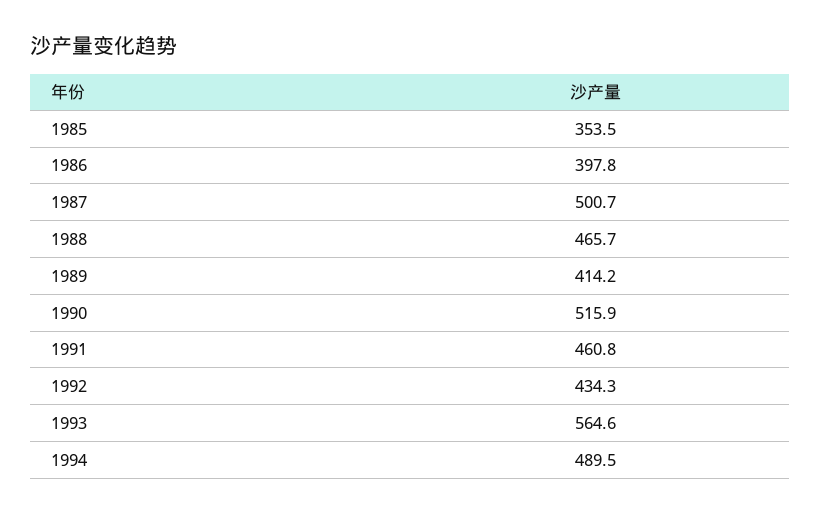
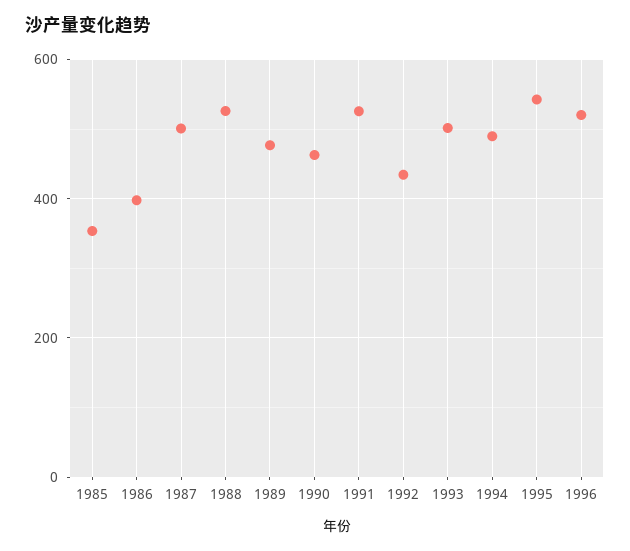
1988: 465.7 -> 520
1989: 414.2 -> 480
1990: 515.9 -> 460
1991: 460.8 -> 520
1993: 564.6 -> 500
1995: none -> 540
1996: none -> 520

